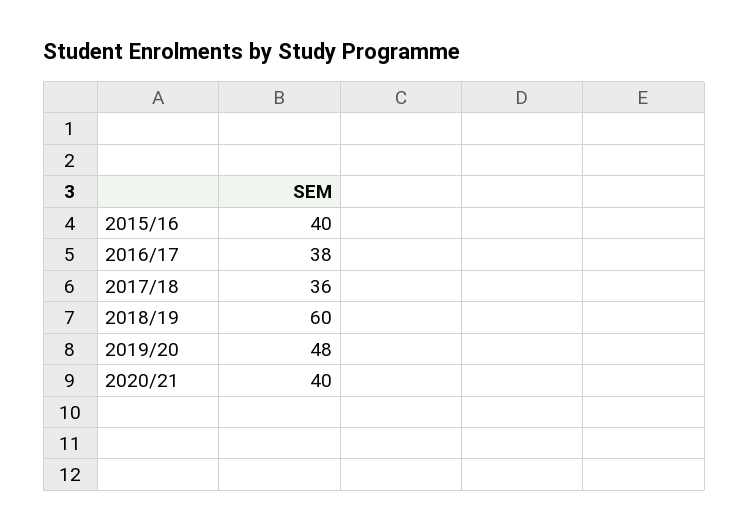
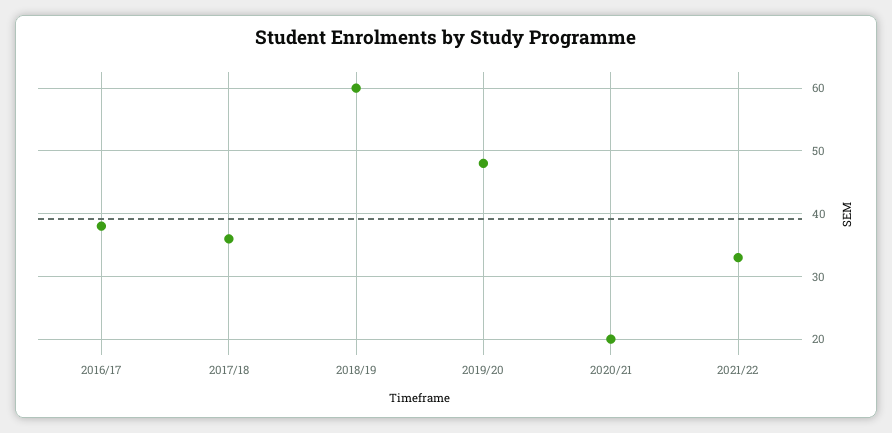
2015/16: 40 -> none
2020/21: 40 -> 20
2021/22: none -> 33

